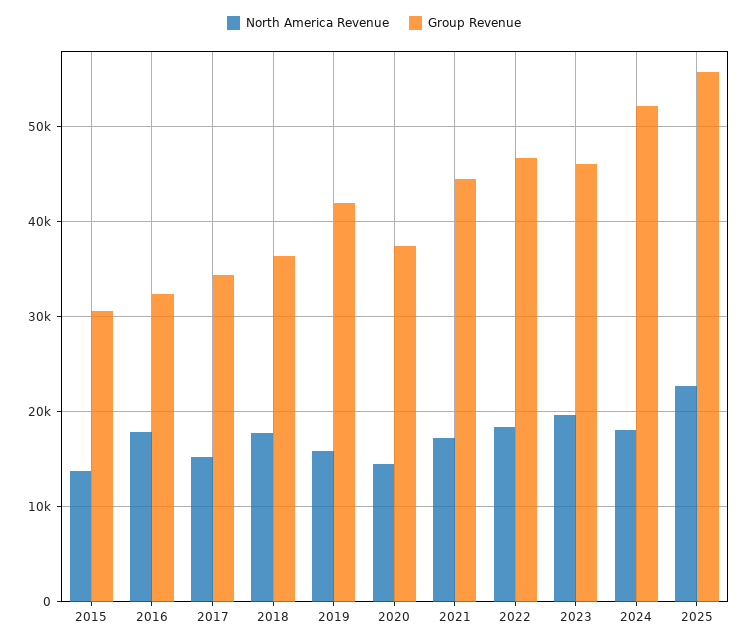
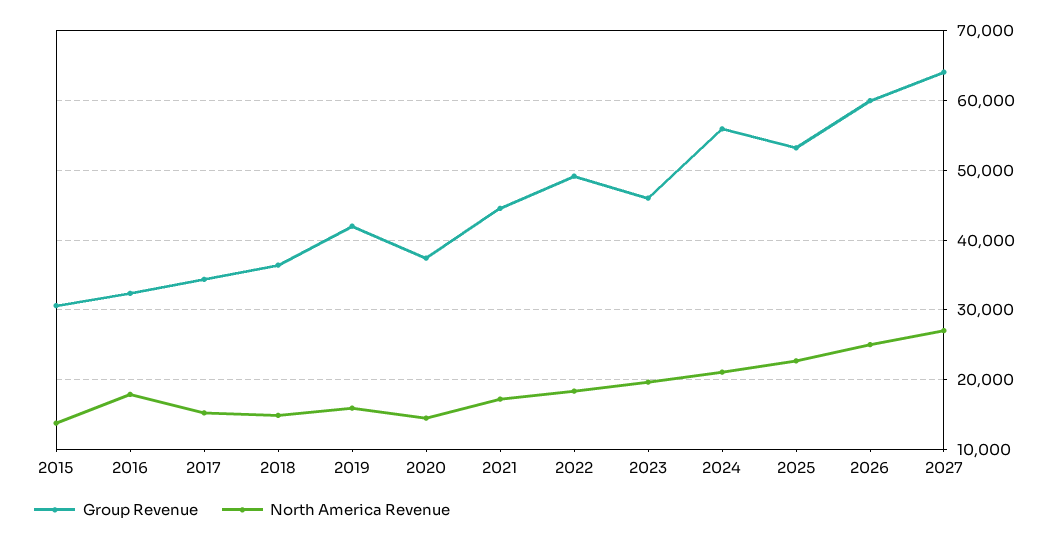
North America Revenue, 2018: 18000 -> 15000
Group Revenue, 2022: 47000 -> 49000
North America Revenue, 2024: 18000 -> 21000
Group Revenue, 2024: 52000 -> 56000
Group Revenue, 2025: 56000 -> 53000
Group Revenue, 2026: none -> 60000
North America Revenue, 2026: none -> 25000
Group Revenue, 2027: none -> 64000
North America Revenue, 2027: none -> 27000

